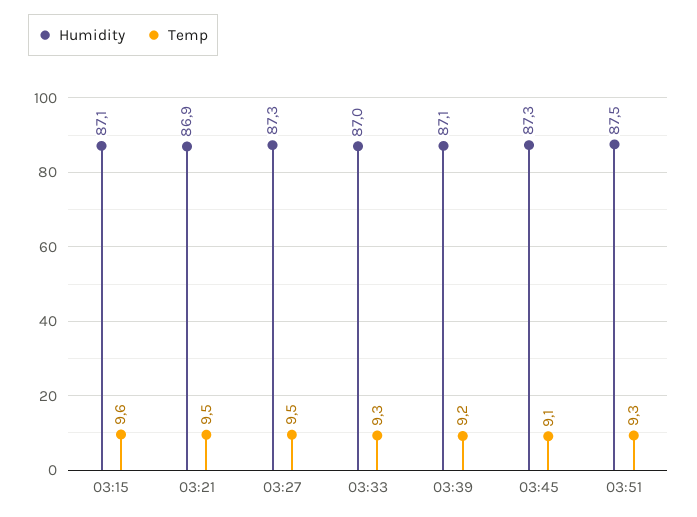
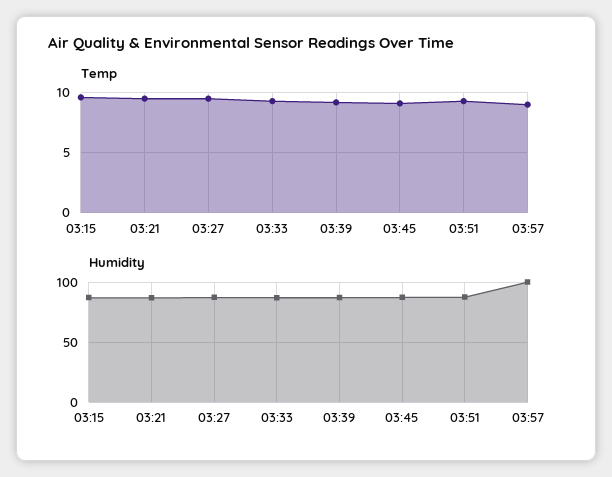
Temp, 03:57: none -> 9
Humidity, 03:57: none -> 100

